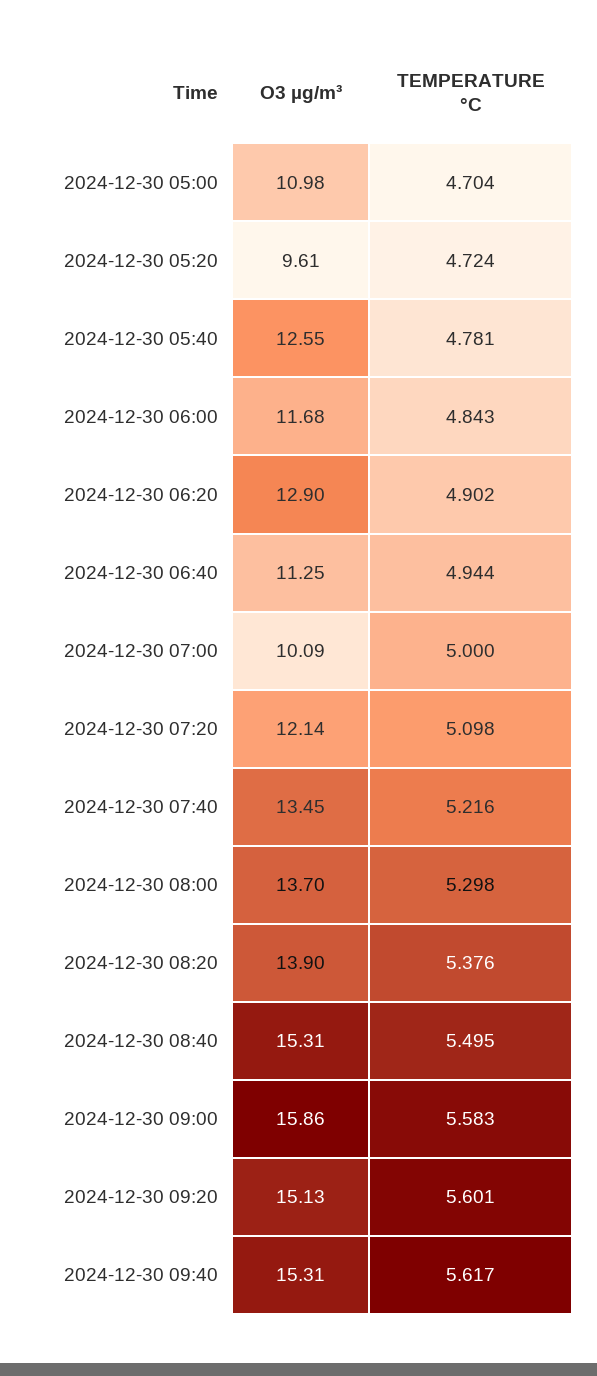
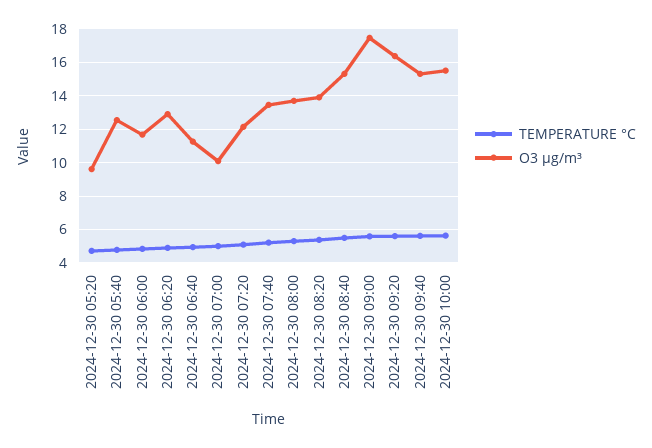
O3 µg/m³, 2024-12-30 05:00: 10.98 -> none
TEMPERATURE °C, 2024-12-30 05:00: 4.704 -> none
O3 µg/m³, 2024-12-30 09:00: 15.86 -> 17.5
O3 µg/m³, 2024-12-30 09:20: 15.13 -> 16.5
TEMPERATURE °C, 2024-12-30 10:00: none -> 5.5
O3 µg/m³, 2024-12-30 10:00: none -> 15.5

